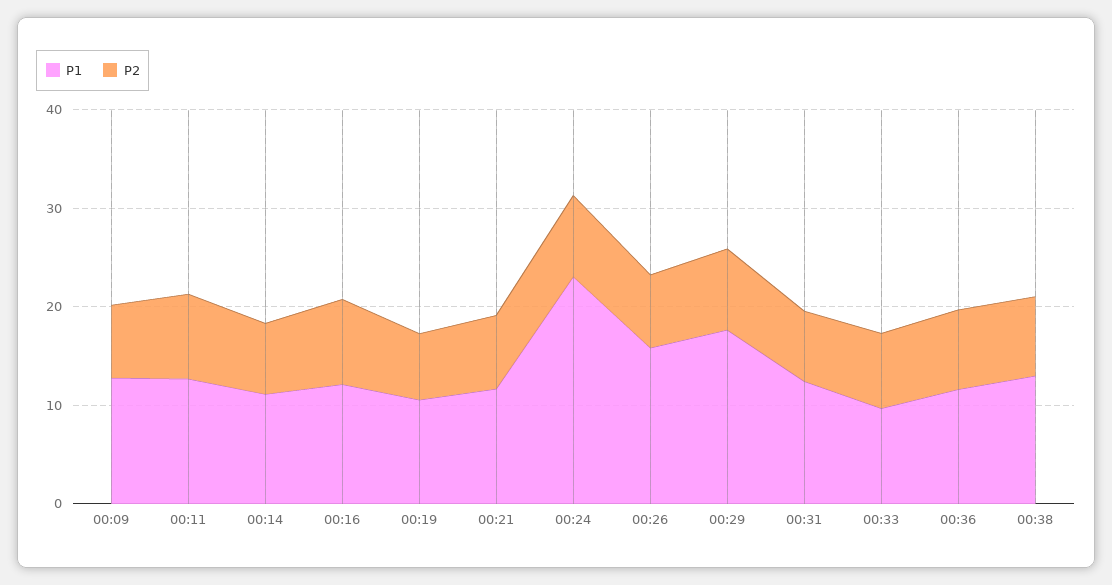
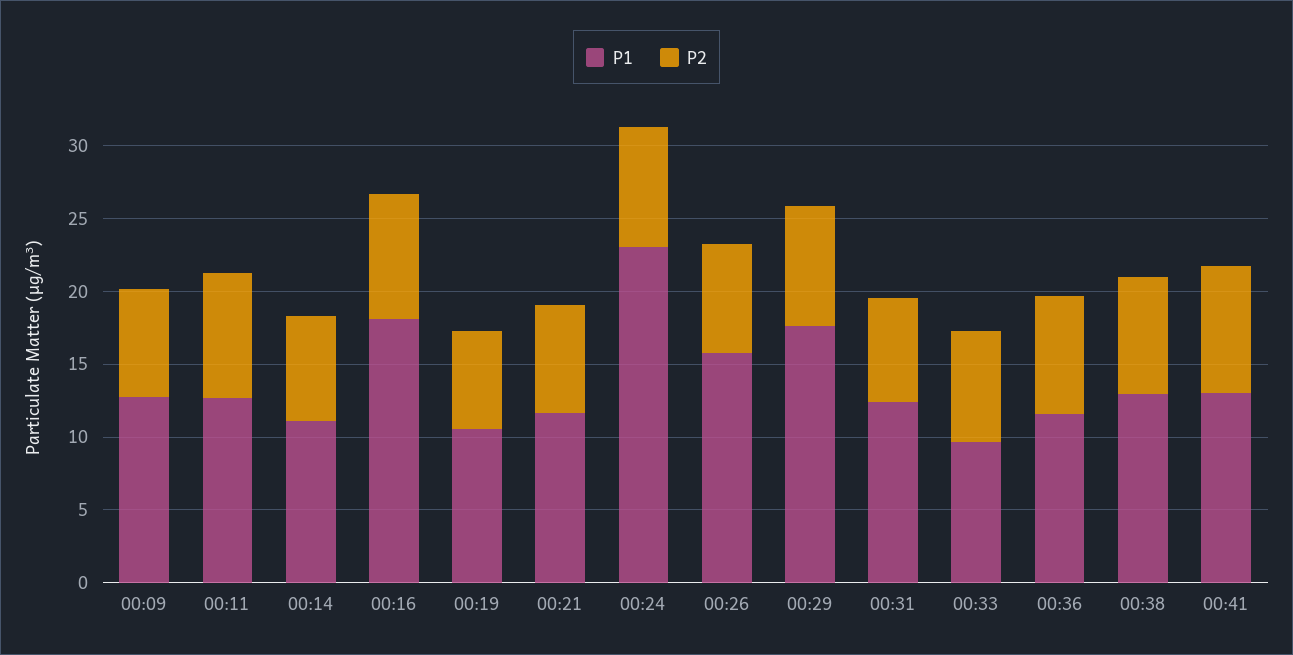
P1, 00:16: 12 -> 18
P1, 00:41: none -> 13
P2, 00:41: none -> 9

